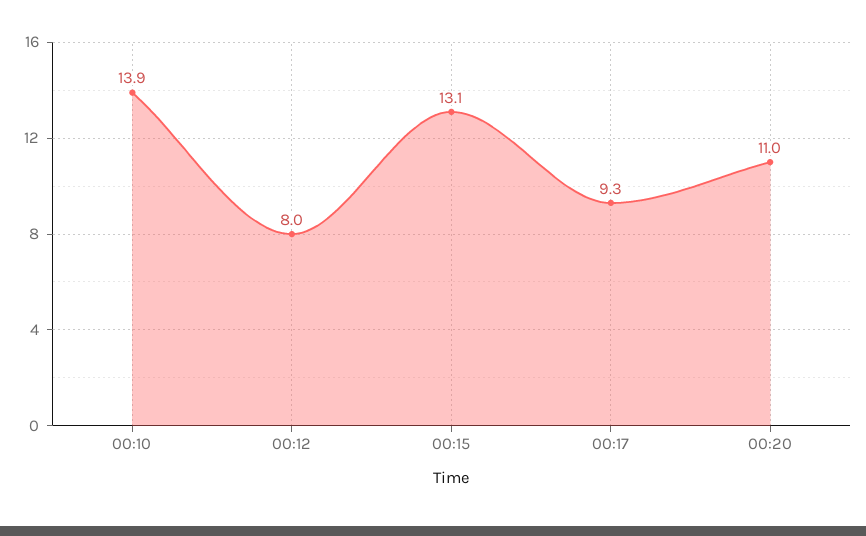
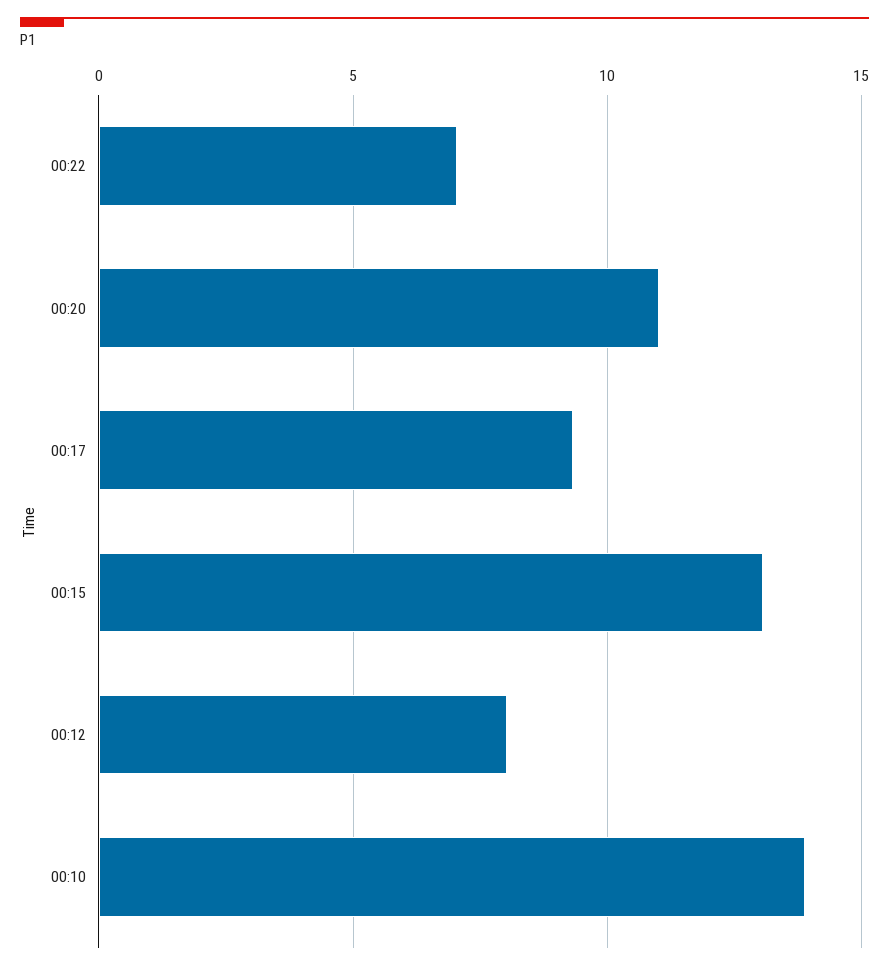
00:22: none -> 7

